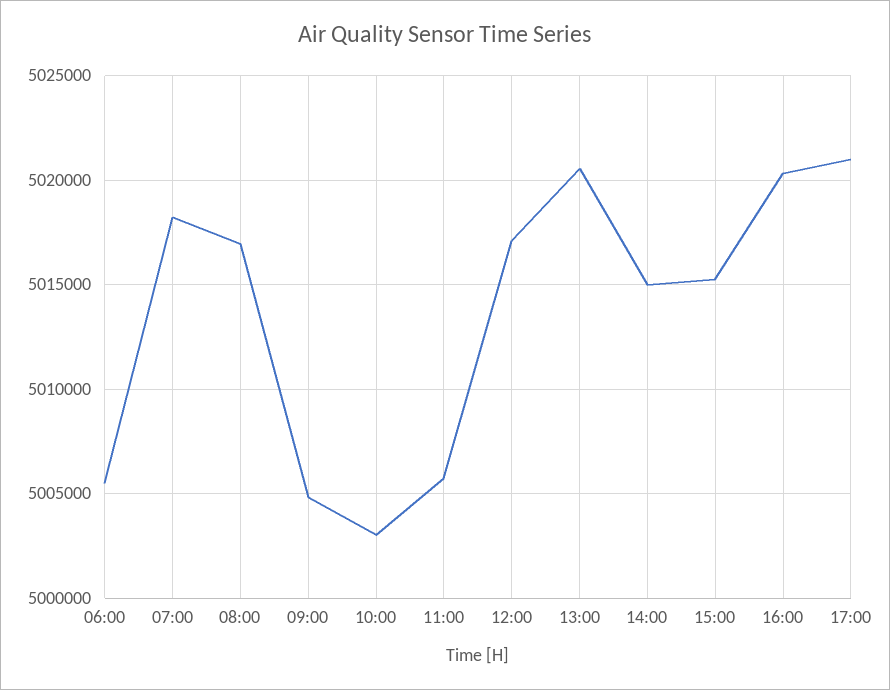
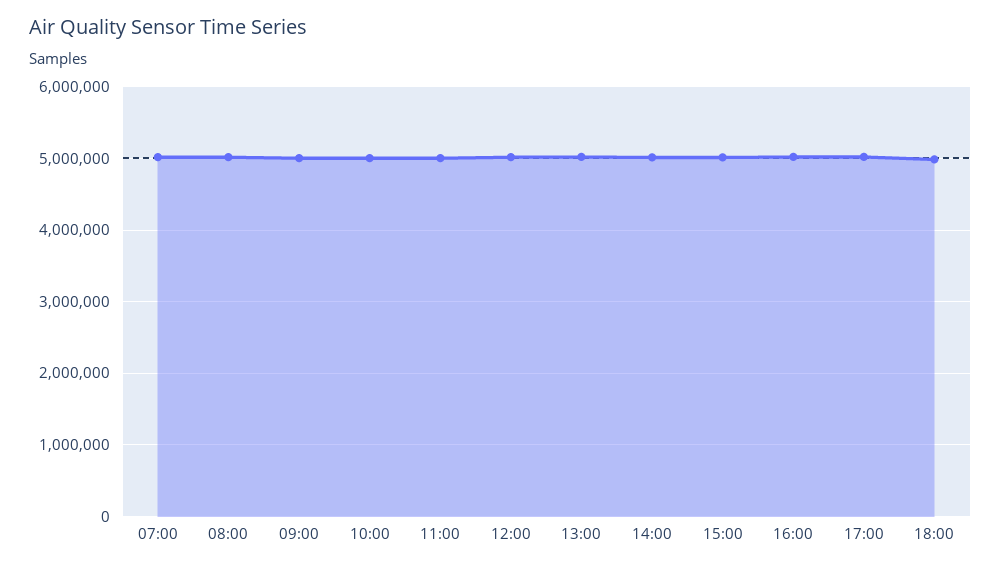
06:00: 5005500 -> none
18:00: none -> 5000000

